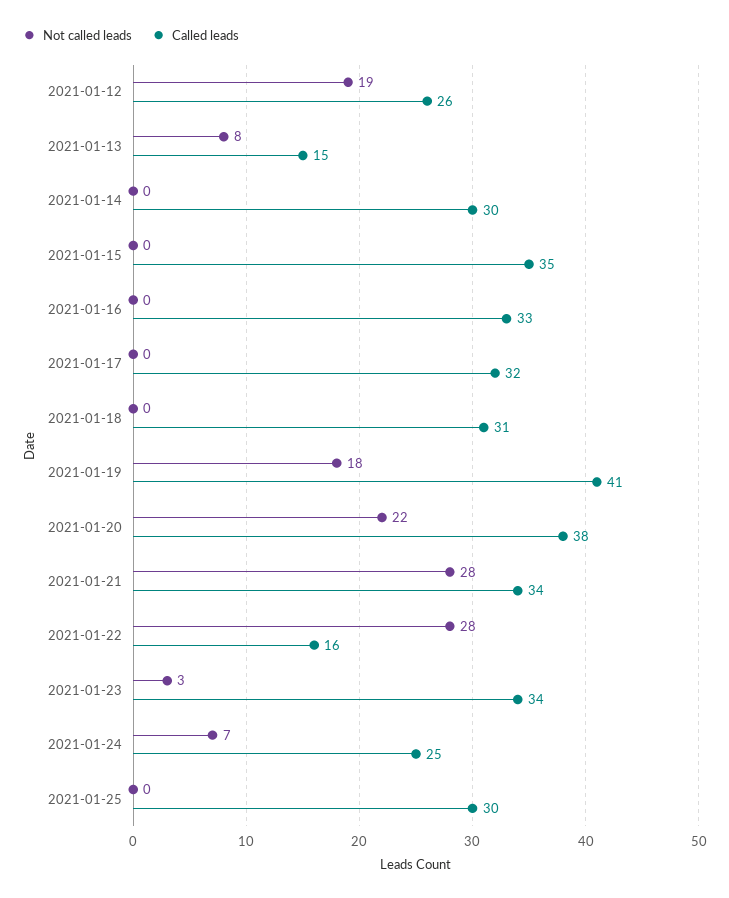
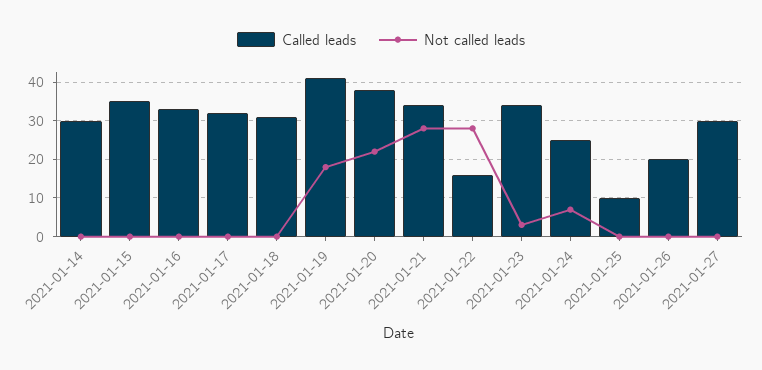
Not called leads, 2021-01-12: 19 -> none
Called leads, 2021-01-12: 26 -> none
Not called leads, 2021-01-13: 8 -> none
Called leads, 2021-01-13: 15 -> none
Called leads, 2021-01-25: 30 -> 10
Called leads, 2021-01-26: none -> 20
Not called leads, 2021-01-26: none -> 0
Called leads, 2021-01-27: none -> 30
Not called leads, 2021-01-27: none -> 0

